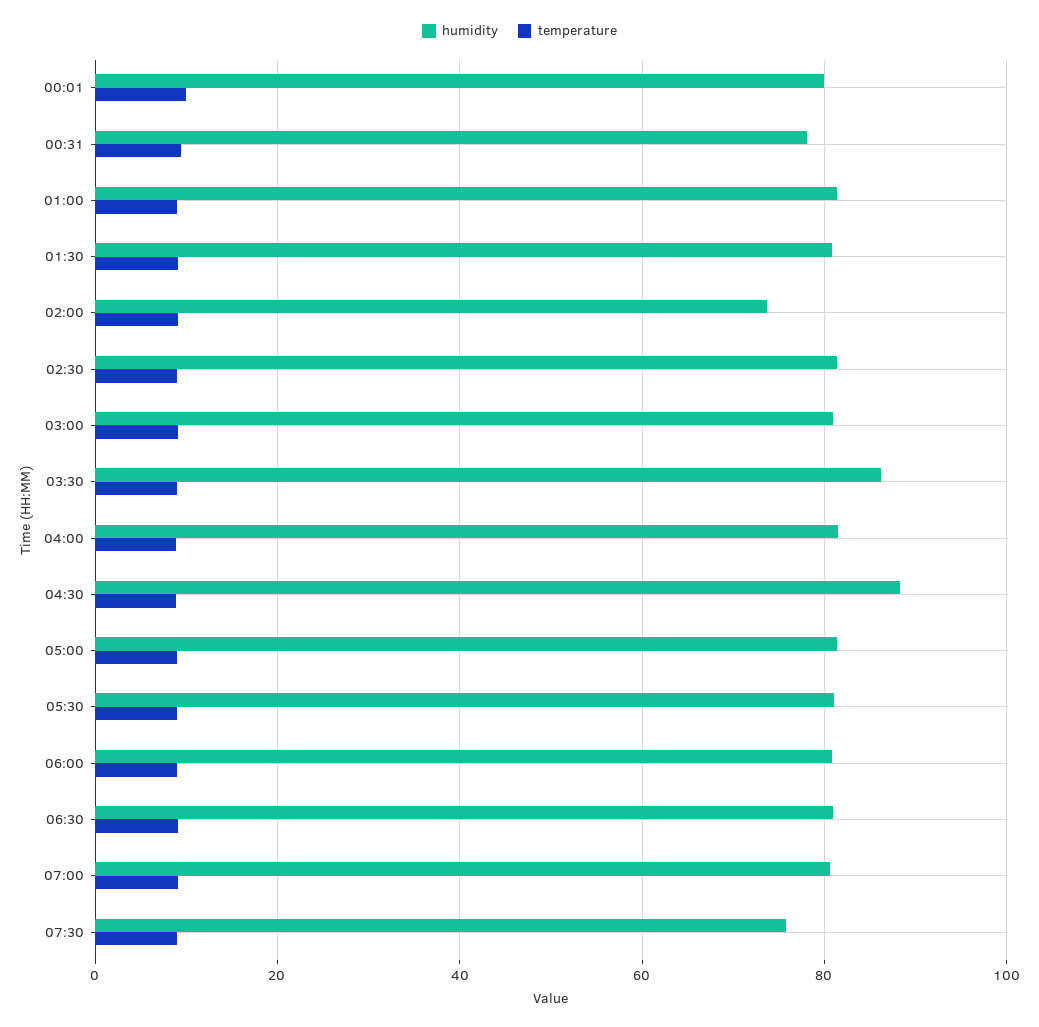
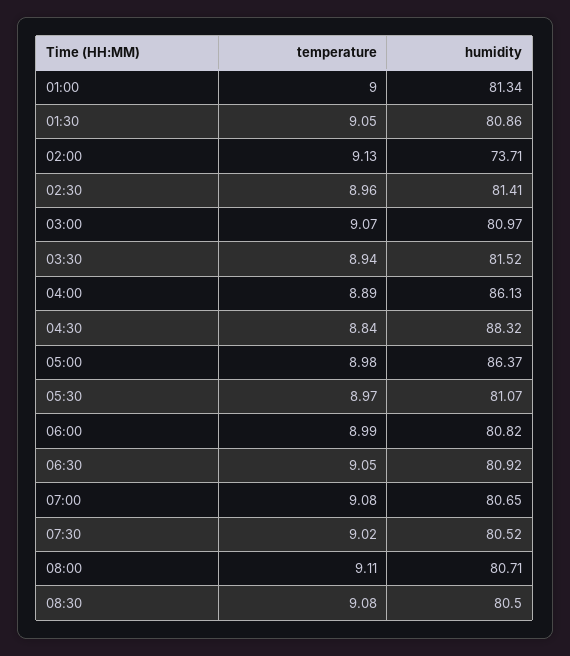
humidity, 00:01: 80 -> none
temperature, 00:01: 10 -> none
humidity, 00:31: 78 -> none
temperature, 00:31: 10 -> none
humidity, 03:30: 86 -> 81.52
humidity, 04:00: 82 -> 86.13
humidity, 05:00: 82 -> 86.37
humidity, 07:30: 76 -> 80.52
temperature, 08:00: none -> 9.11
humidity, 08:00: none -> 80.71
temperature, 08:30: none -> 9.08
humidity, 08:30: none -> 80.5

